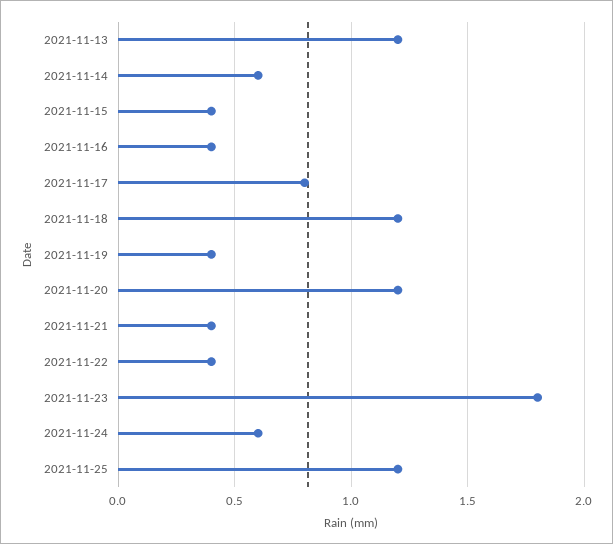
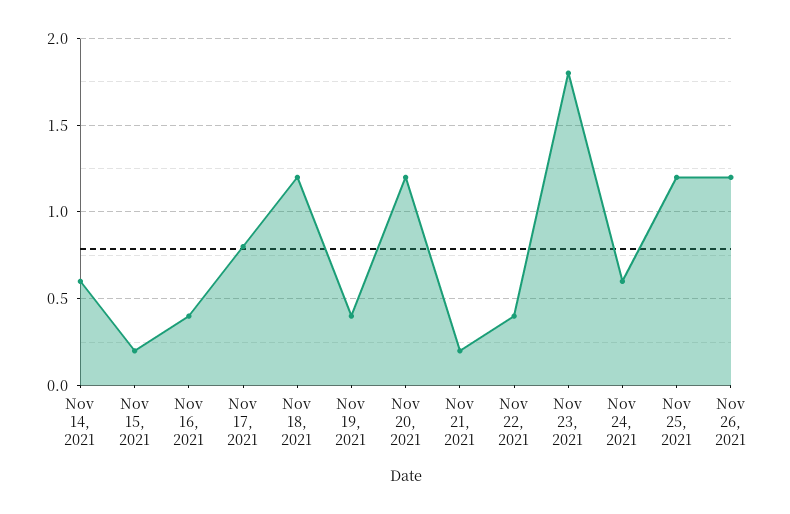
2021-11-13: 1.2 -> none
2021-11-15: 0.4 -> 0.2
2021-11-21: 0.4 -> 0.2
Nov 26, 2021: none -> 1.2

